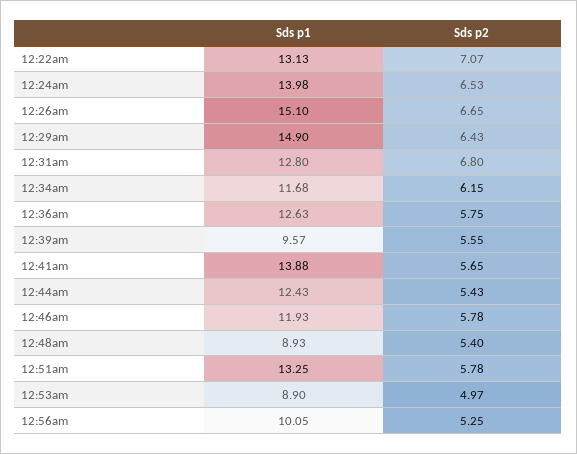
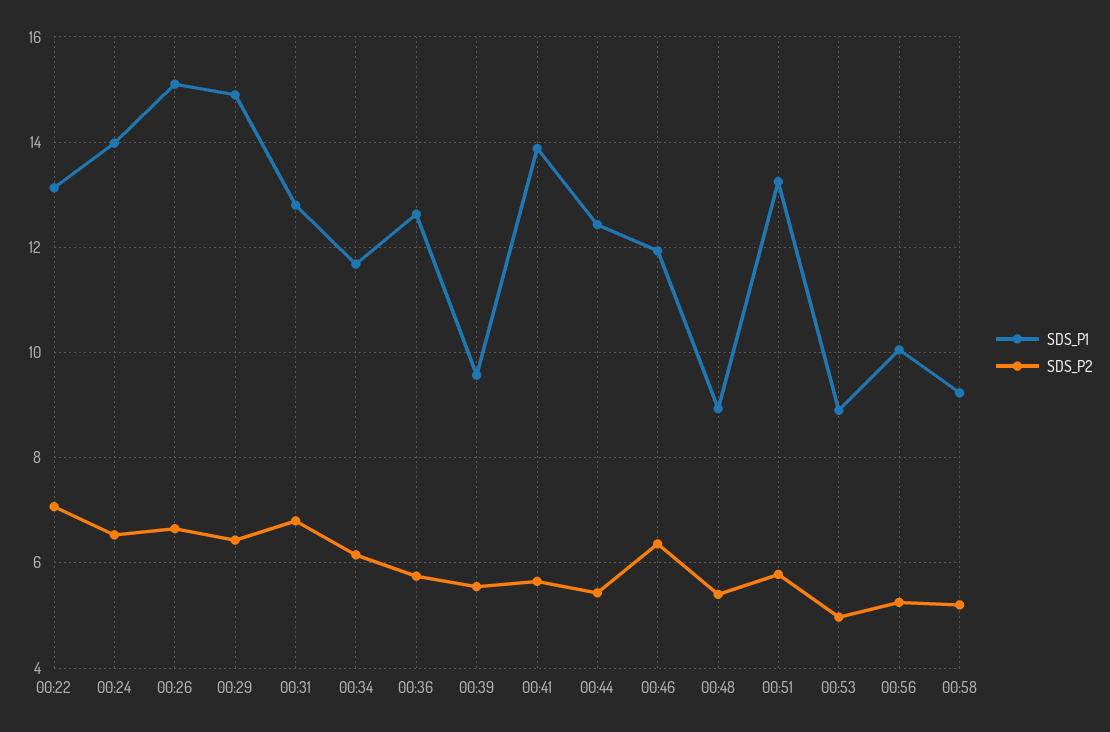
Sds p2, 12:46am: 5.78 -> 6.4
Sds p1, 00:58: none -> 9.2
Sds p2, 00:58: none -> 5.2

